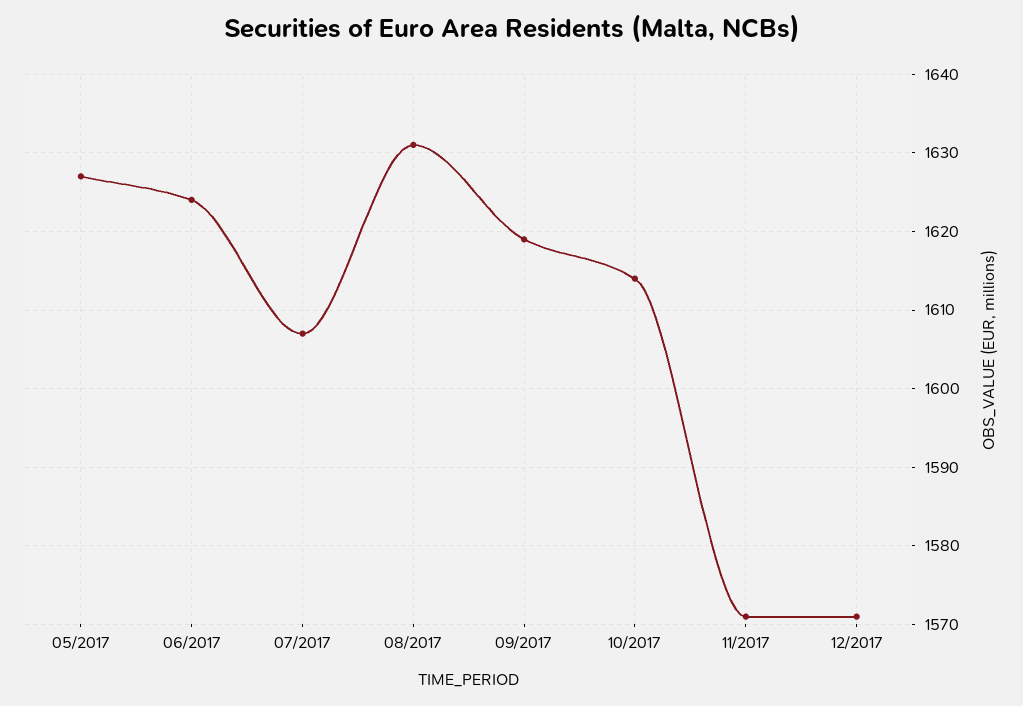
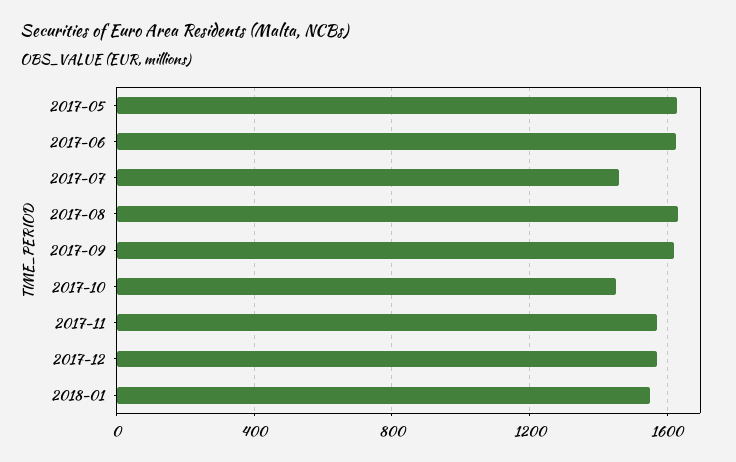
07/2017: 1607 -> 1450
10/2017: 1614 -> 1450
2018-01: none -> 1550

